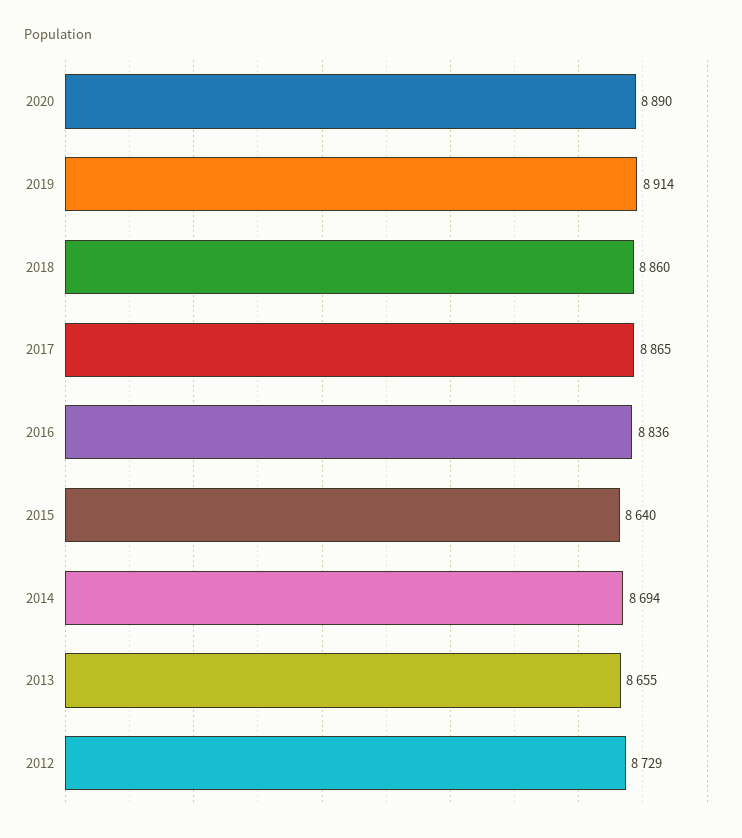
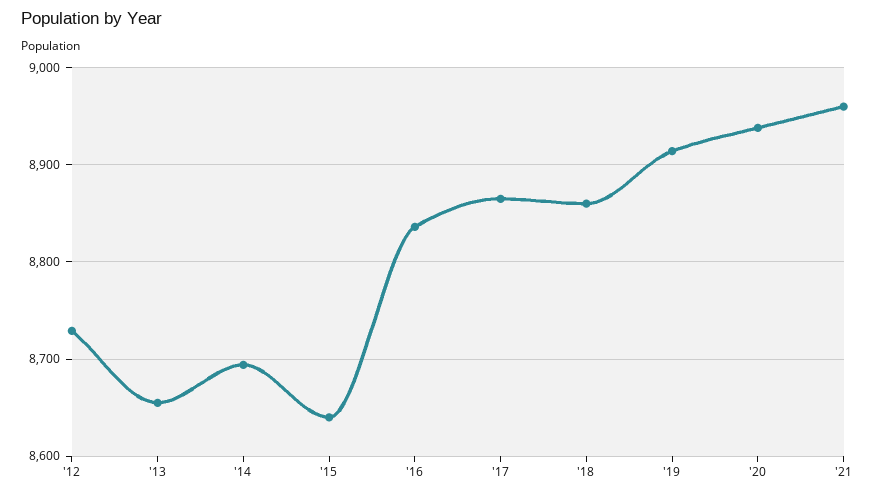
2020: 8890 -> 8940
'21: none -> 8960

